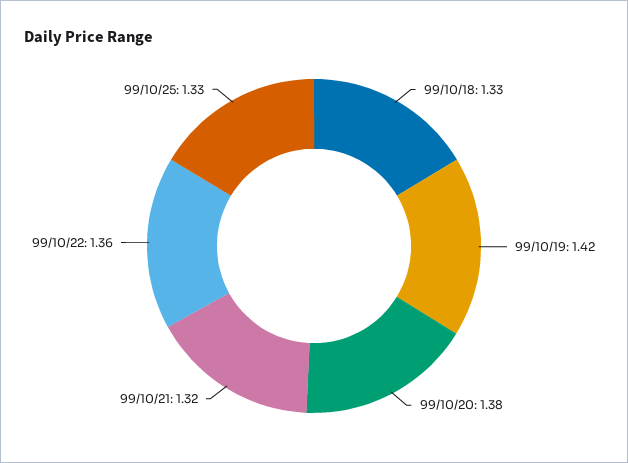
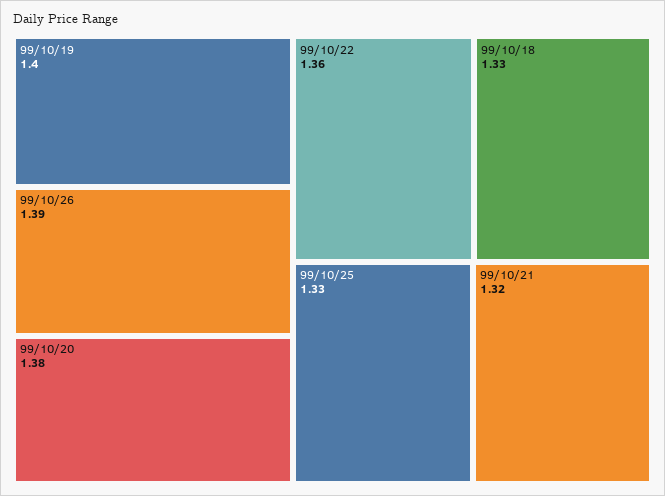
99/10/19: 1.42 -> 1.4
99/10/26: none -> 1.39

